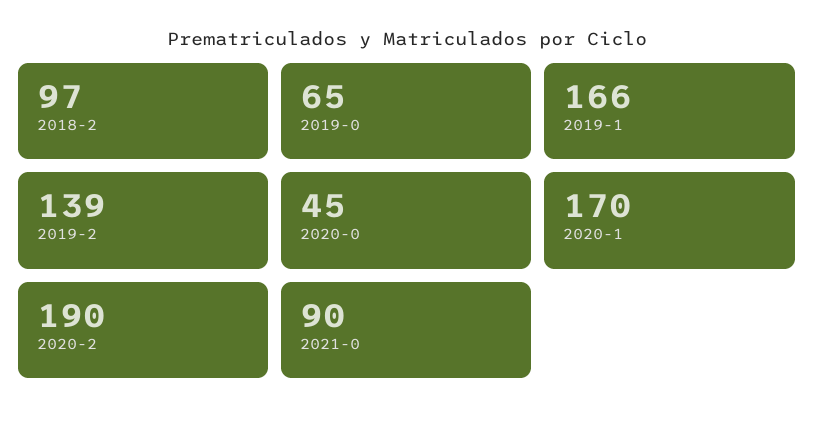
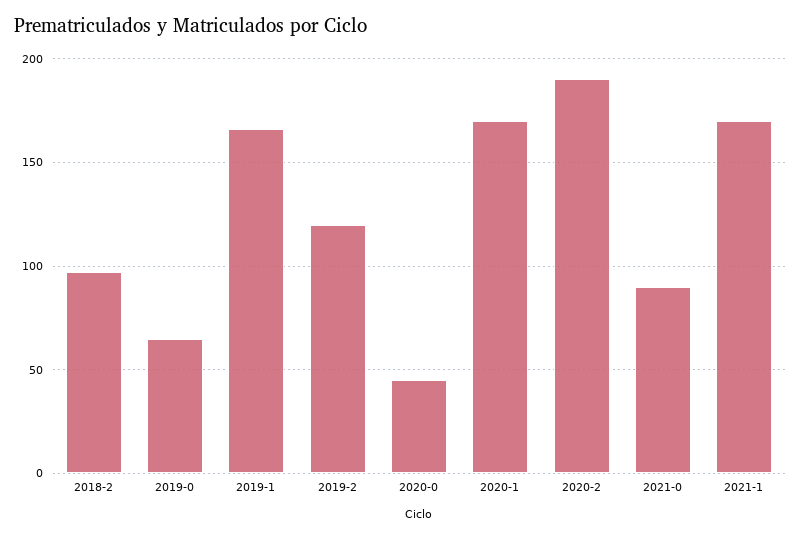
2019-2: 139 -> 120
2021-1: none -> 170

